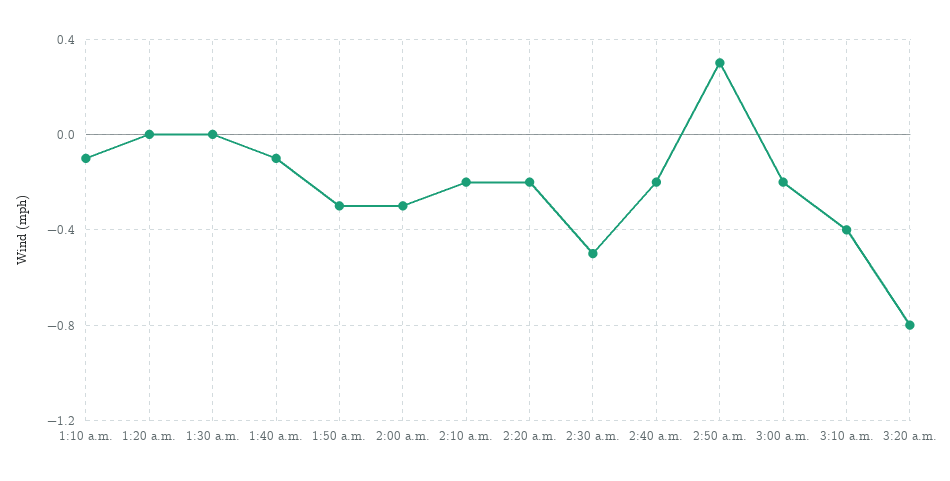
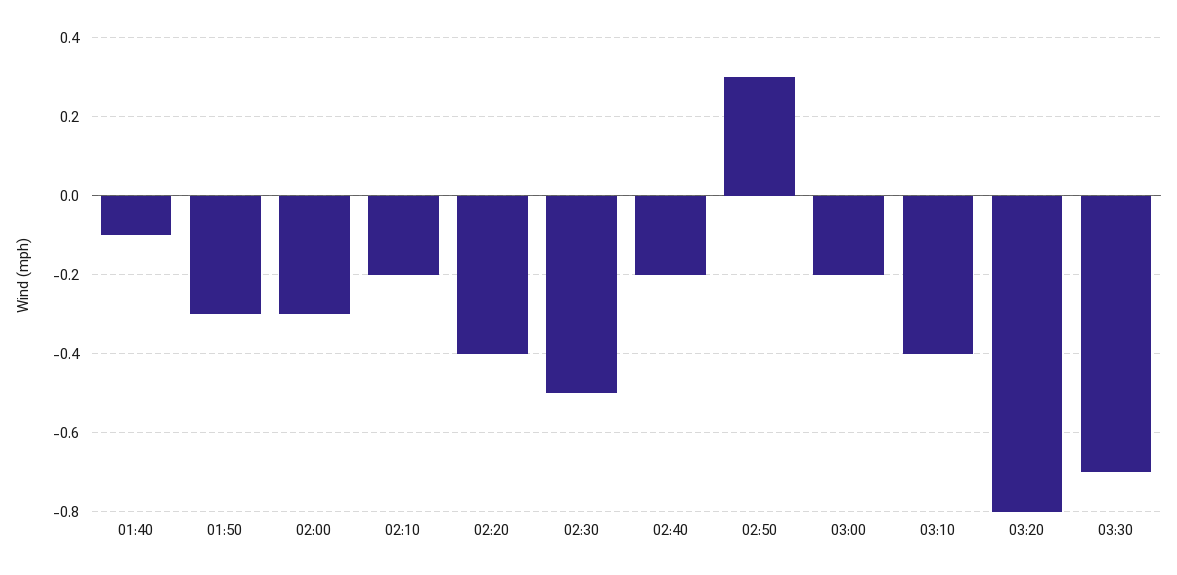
1:10 a.m.: -0.1 -> none
1:20 a.m.: 0 -> none
1:30 a.m.: 0 -> none
2:20 a.m.: -0.2 -> -0.4
03:30: none -> -0.7

